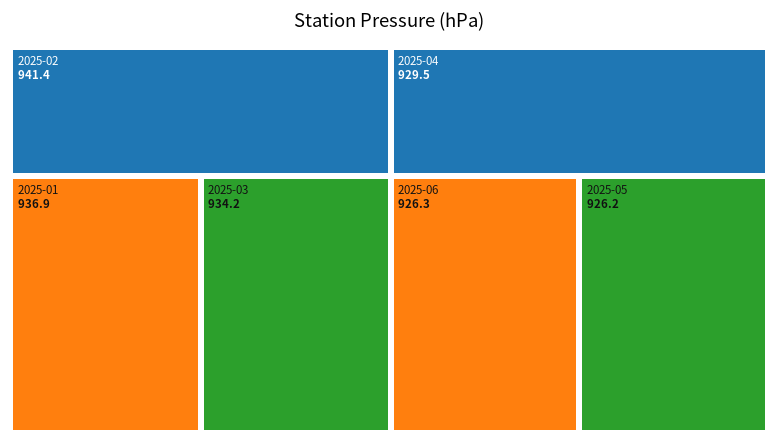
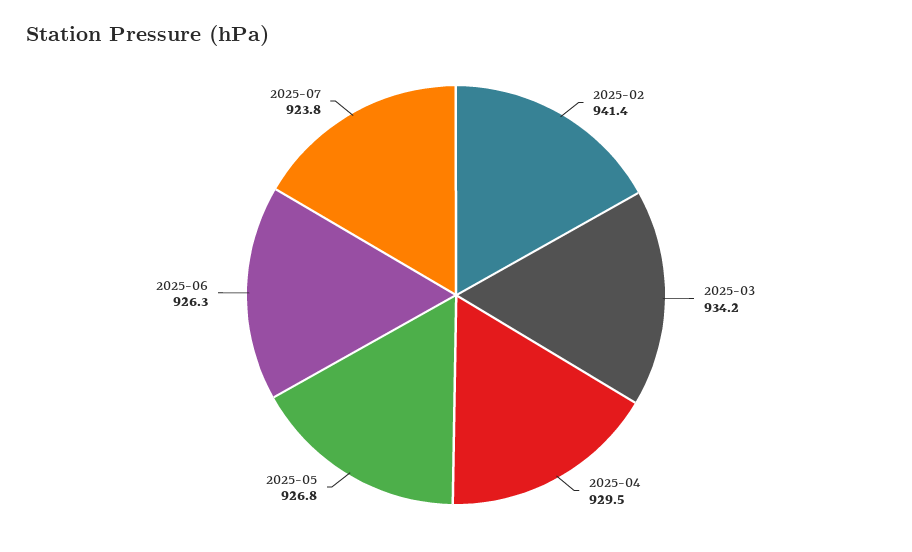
2025-01: 936.9 -> none
2025-05: 926.2 -> 926.8
2025-07: none -> 923.8

